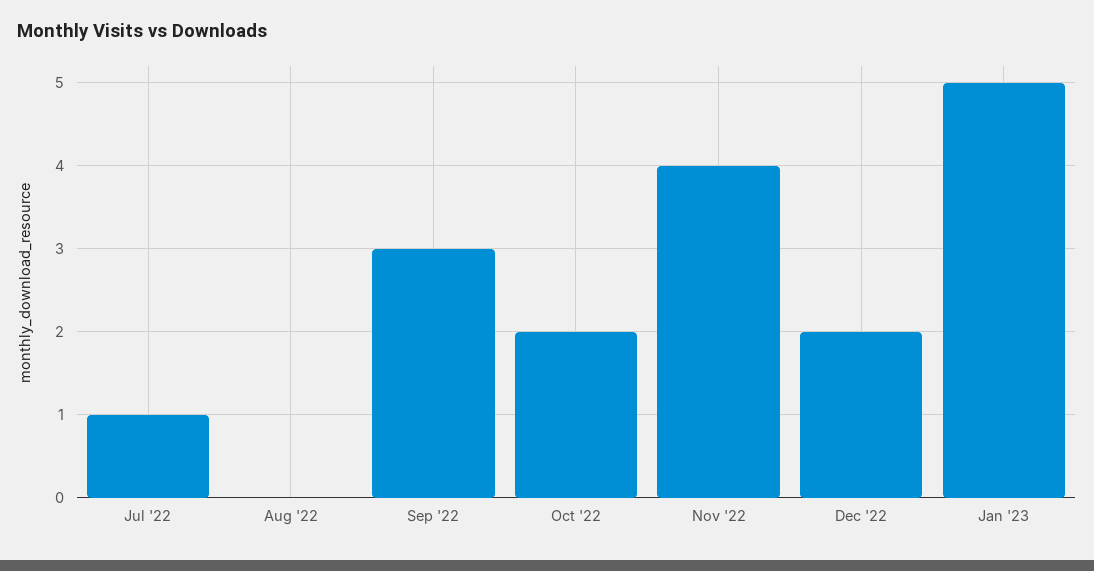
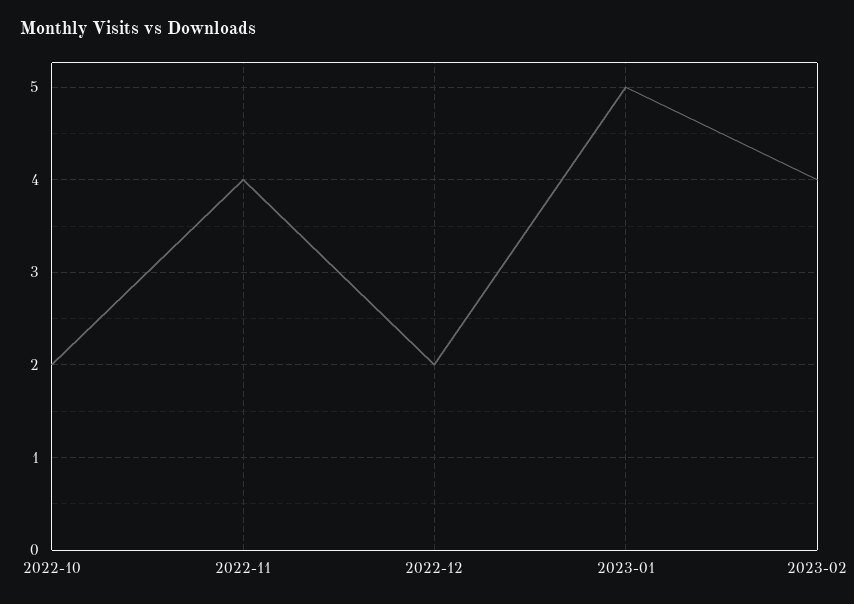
Jul '22: 1 -> none
Aug '22: 0 -> none
Sep '22: 3 -> none
2023-02: none -> 4

